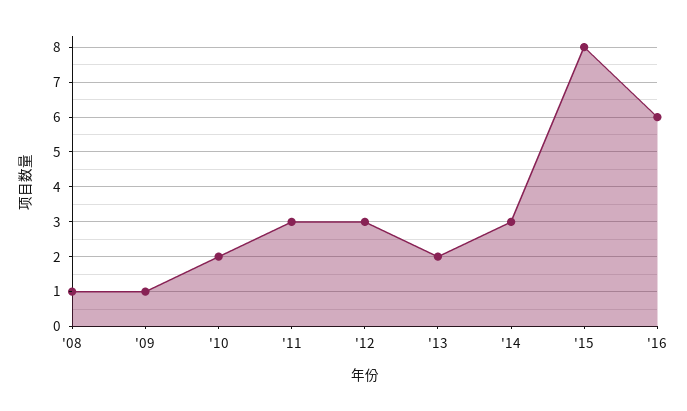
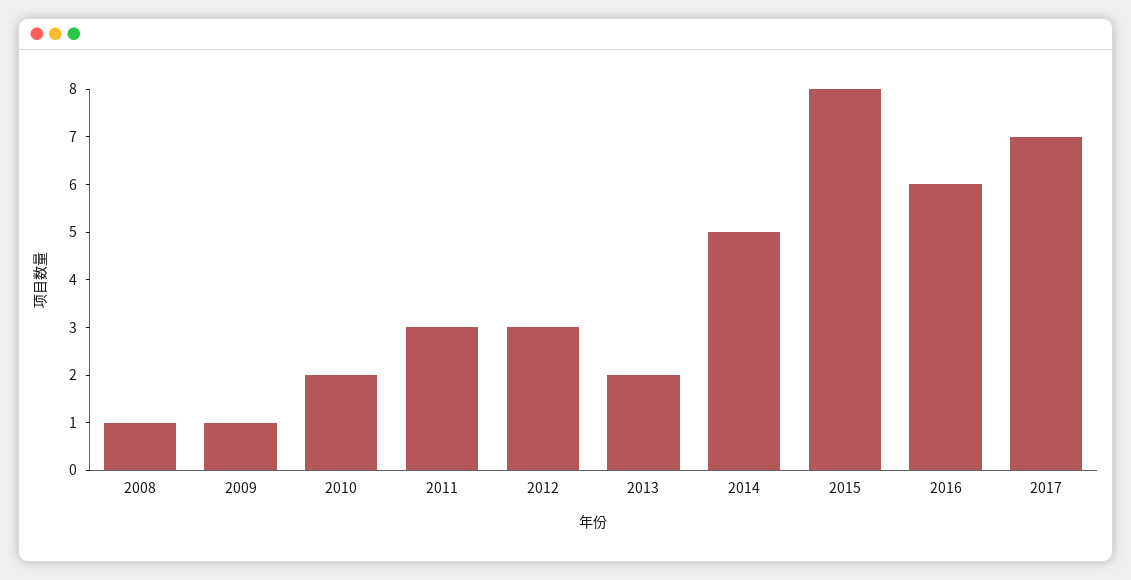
'14: 3 -> 5
2017: none -> 7

